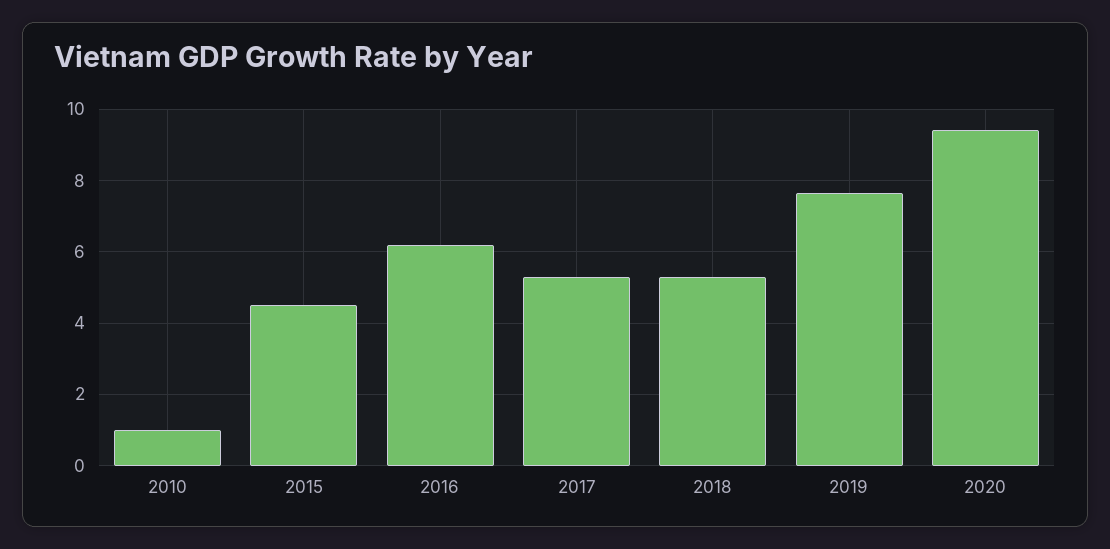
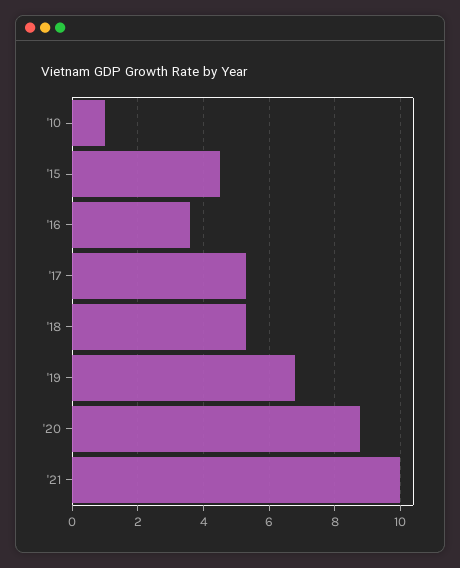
2016: 6.2 -> 3.6
2019: 7.6 -> 6.8
2020: 9.4 -> 8.8
'21: none -> 10

